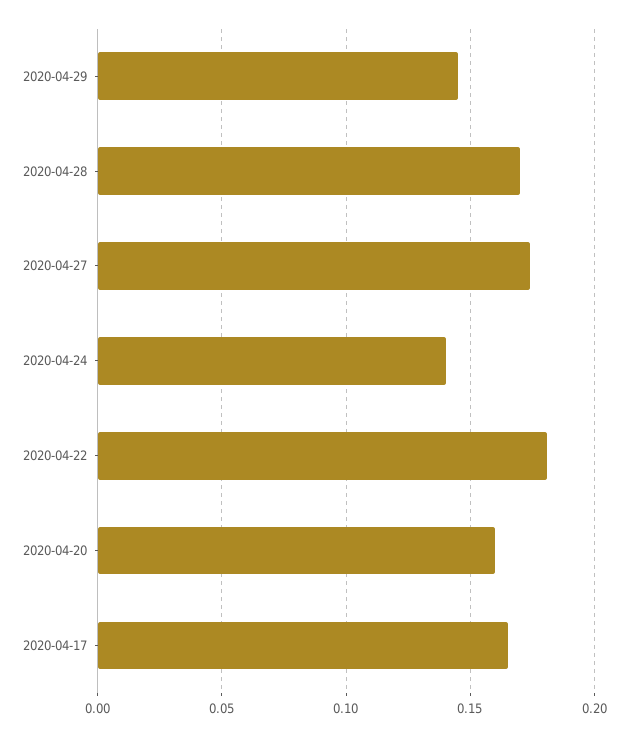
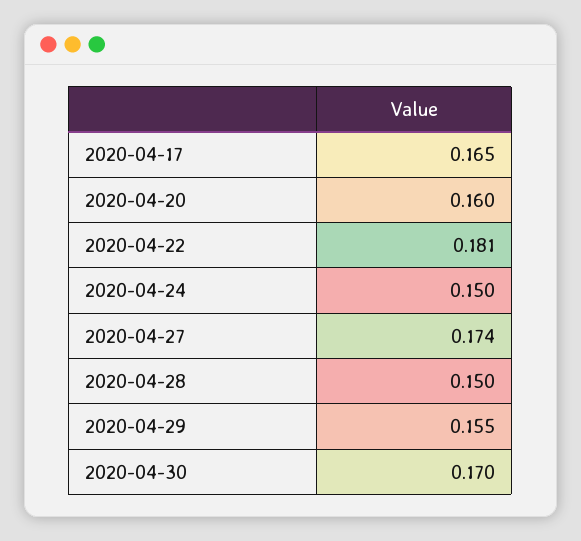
2020-04-29: 0.145 -> 0.155
2020-04-28: 0.17 -> 0.15
2020-04-24: 0.14 -> 0.15
2020-04-30: none -> 0.17

